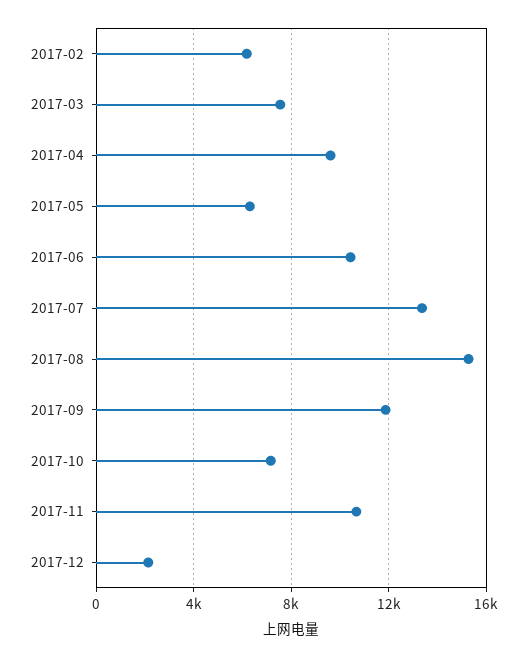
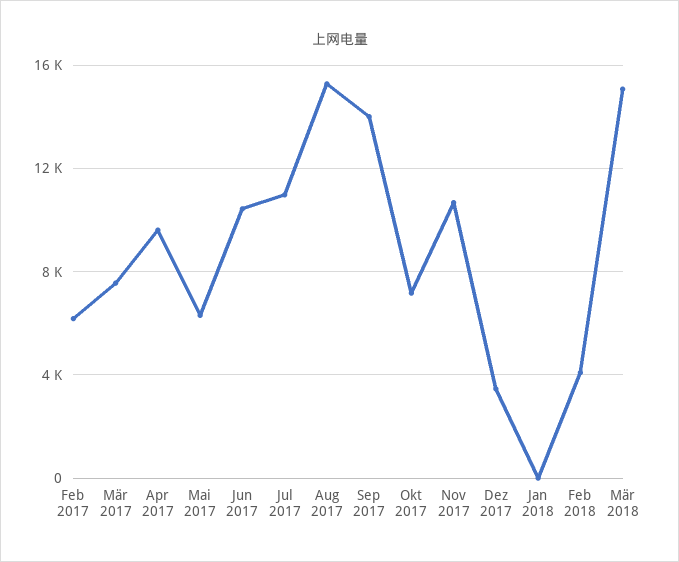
2017-07: 13500 -> 11000
2017-09: 12000 -> 14000
2017-12: 2000 -> 3500
Jan 2018: none -> 0
Feb 2018: none -> 4000
Mär 2018: none -> 15000

